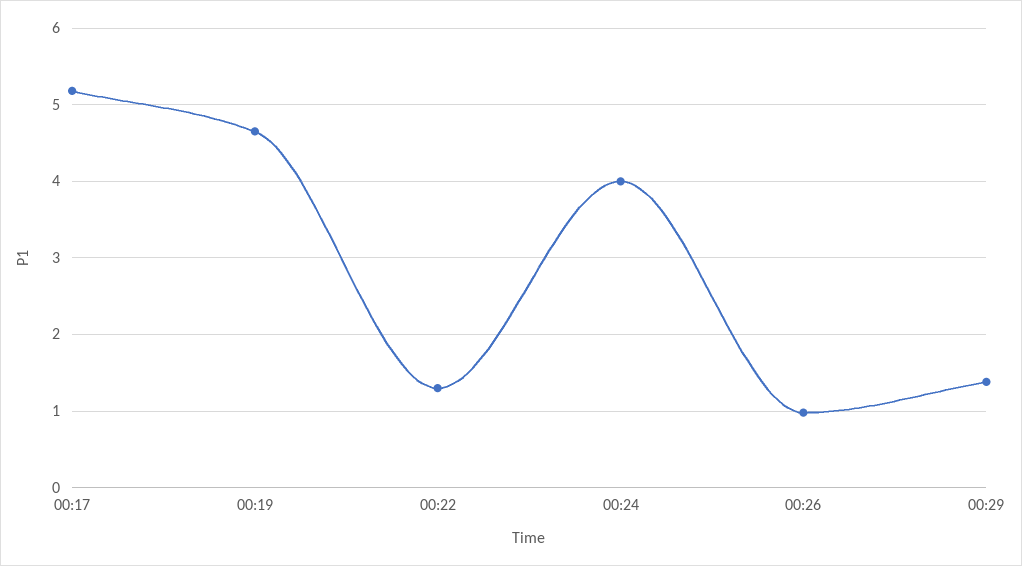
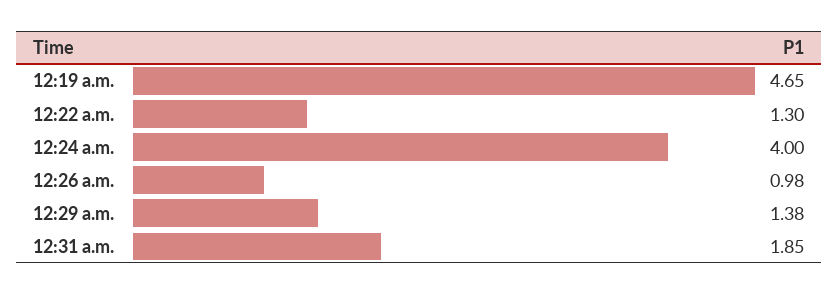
00:17: 5.2 -> none
12:31 a.m.: none -> 1.85

